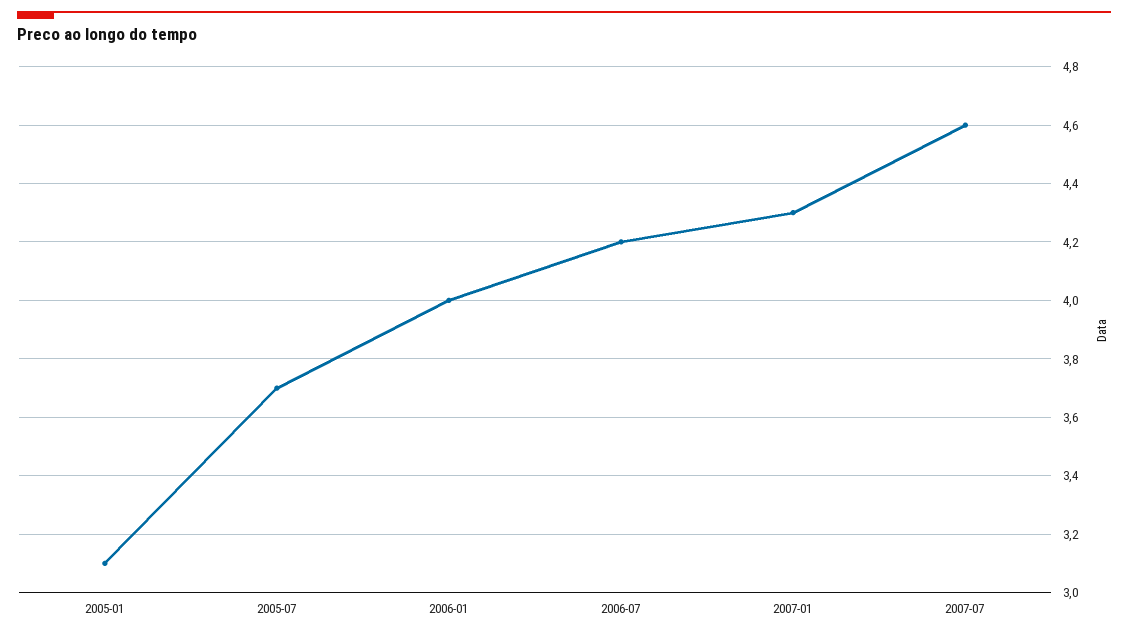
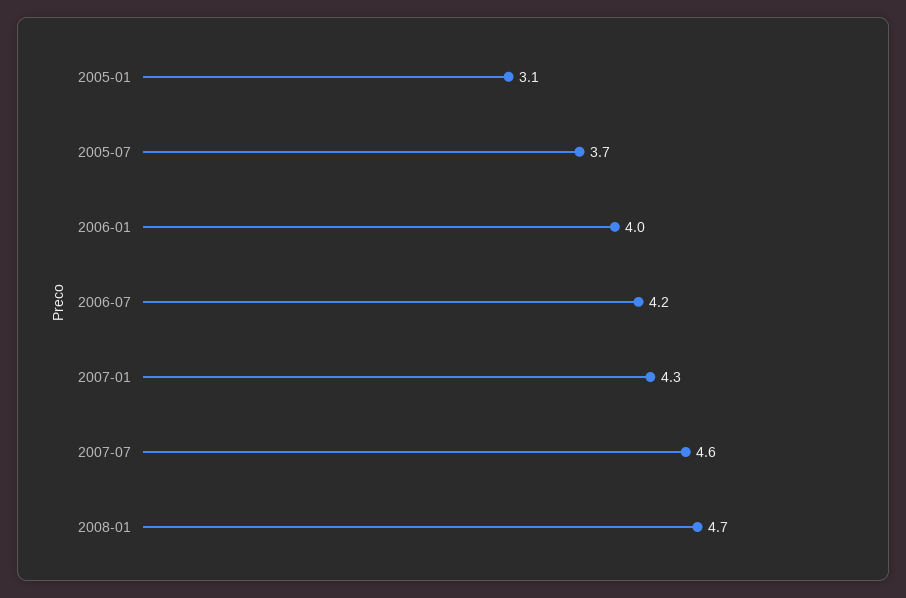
2008-01: none -> 4.7

